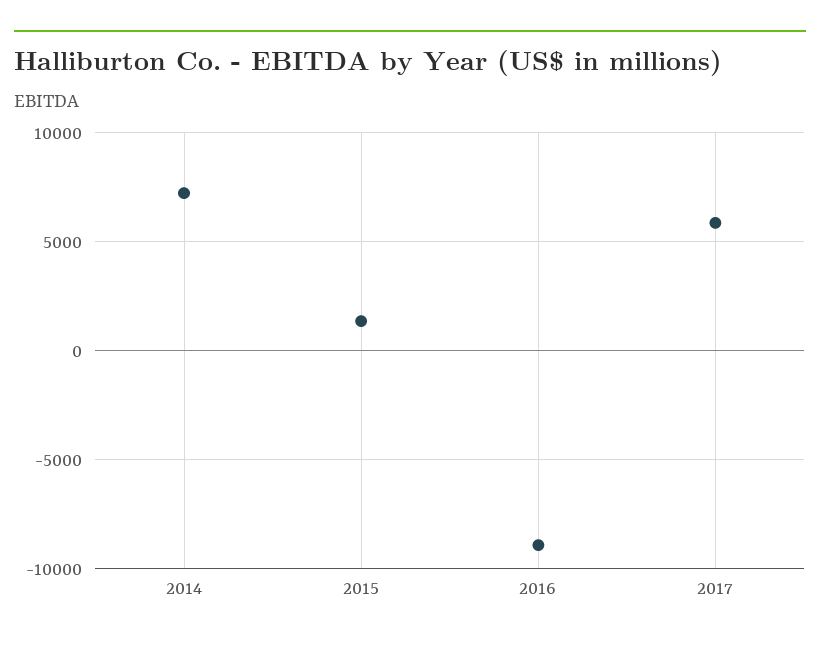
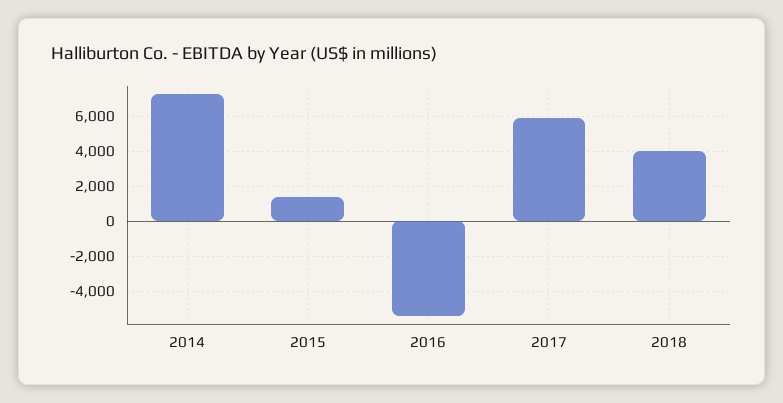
2016: -9000 -> -5500
2018: none -> 4000

